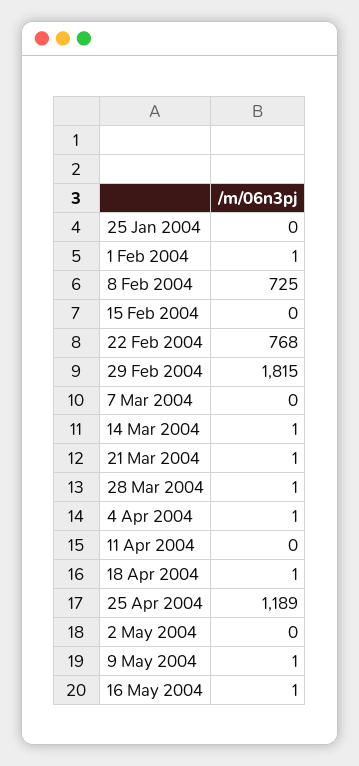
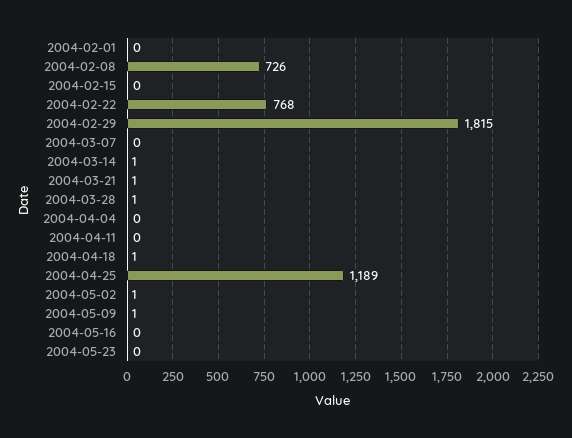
25 Jan 2004: 0 -> none
1 Feb 2004: 1 -> 0
8 Feb 2004: 725 -> 726
4 Apr 2004: 1 -> 0
2 May 2004: 0 -> 1
16 May 2004: 1 -> 0
2004-05-23: none -> 0

